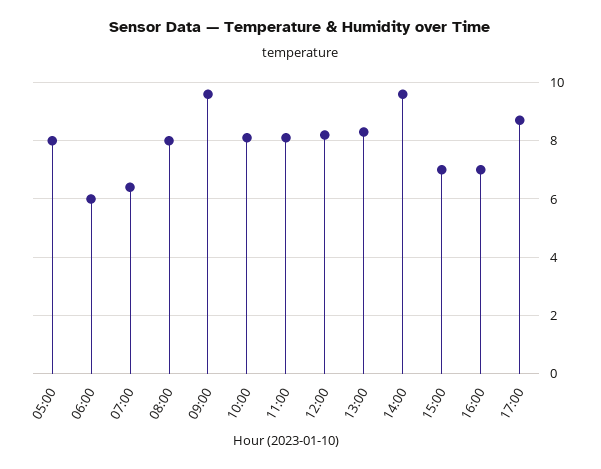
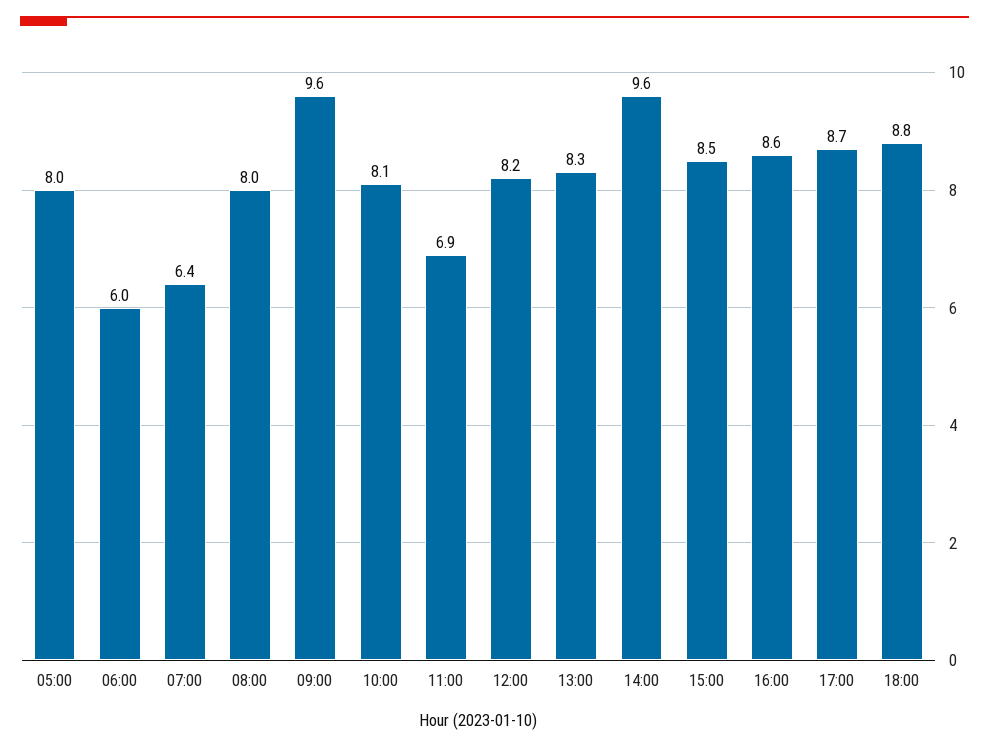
11:00: 8 -> 6.9
15:00: 7 -> 8.5
16:00: 7 -> 8.6
18:00: none -> 8.8

